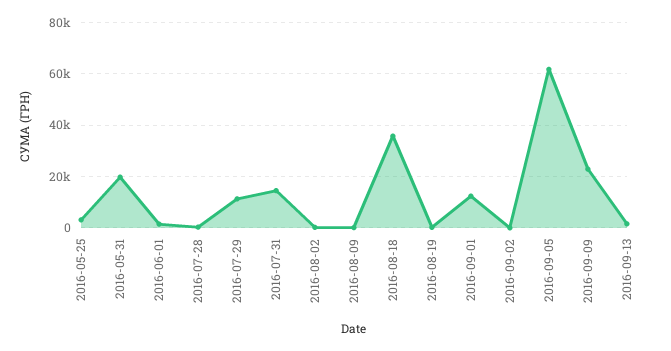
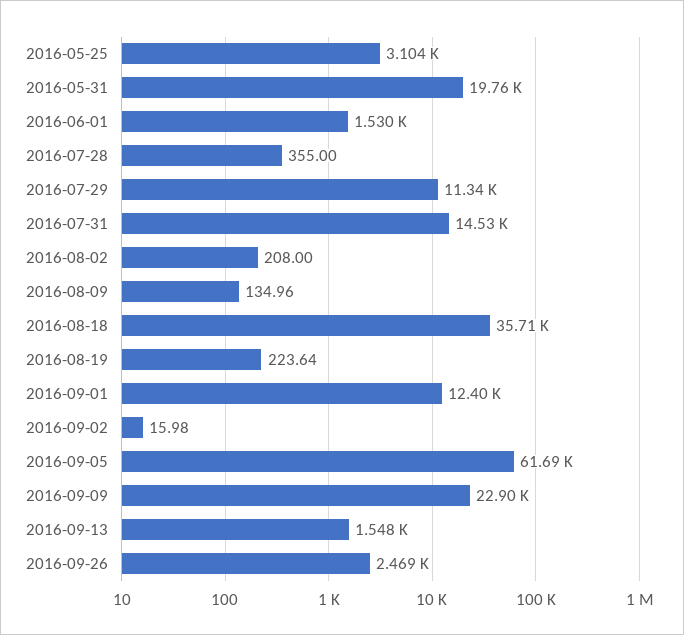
2016-09-26: none -> 2469

